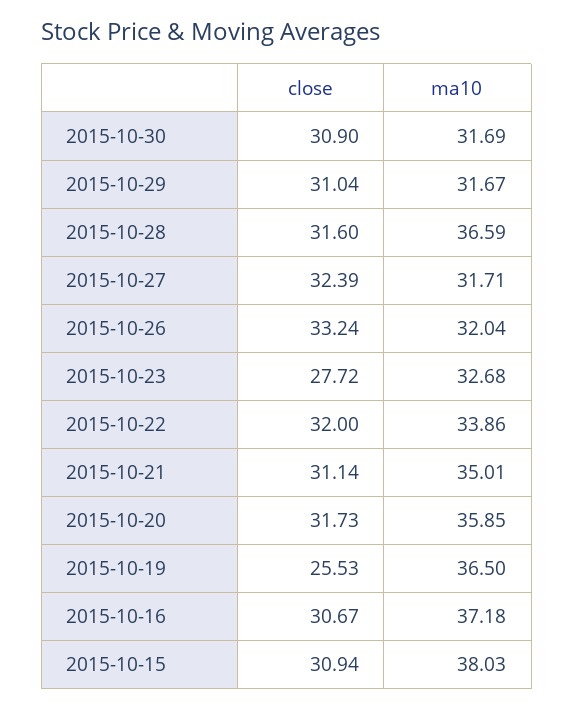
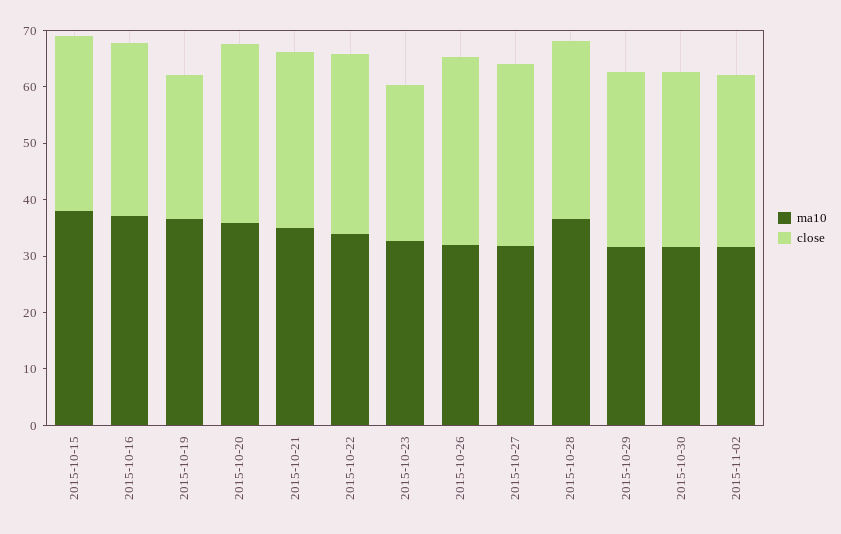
ma10, 2015-11-02: none -> 32
close, 2015-11-02: none -> 30

